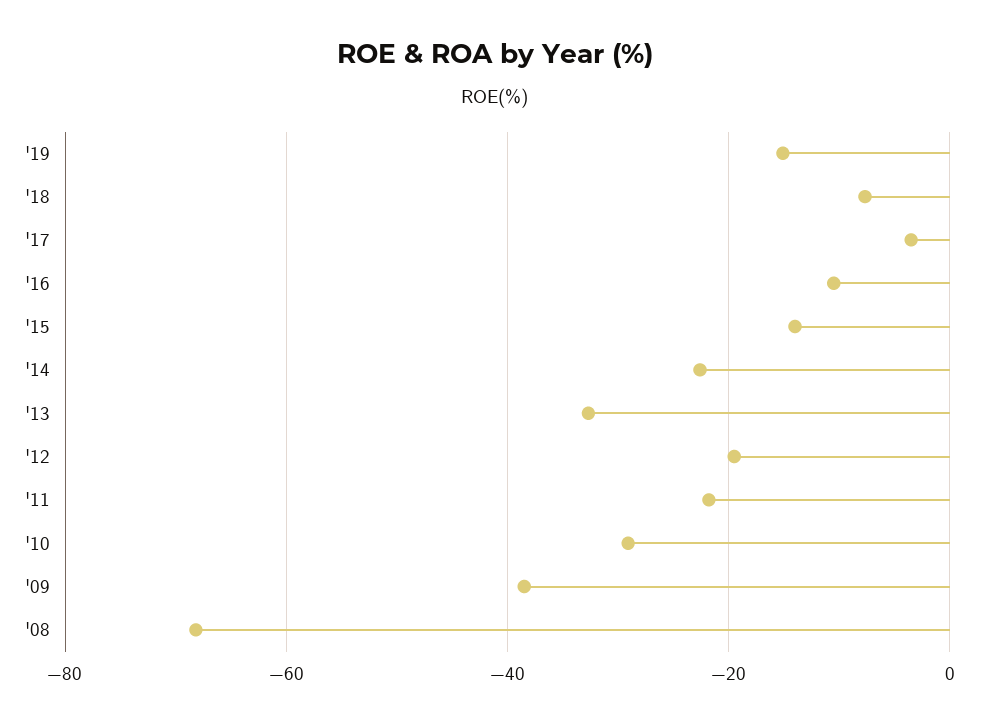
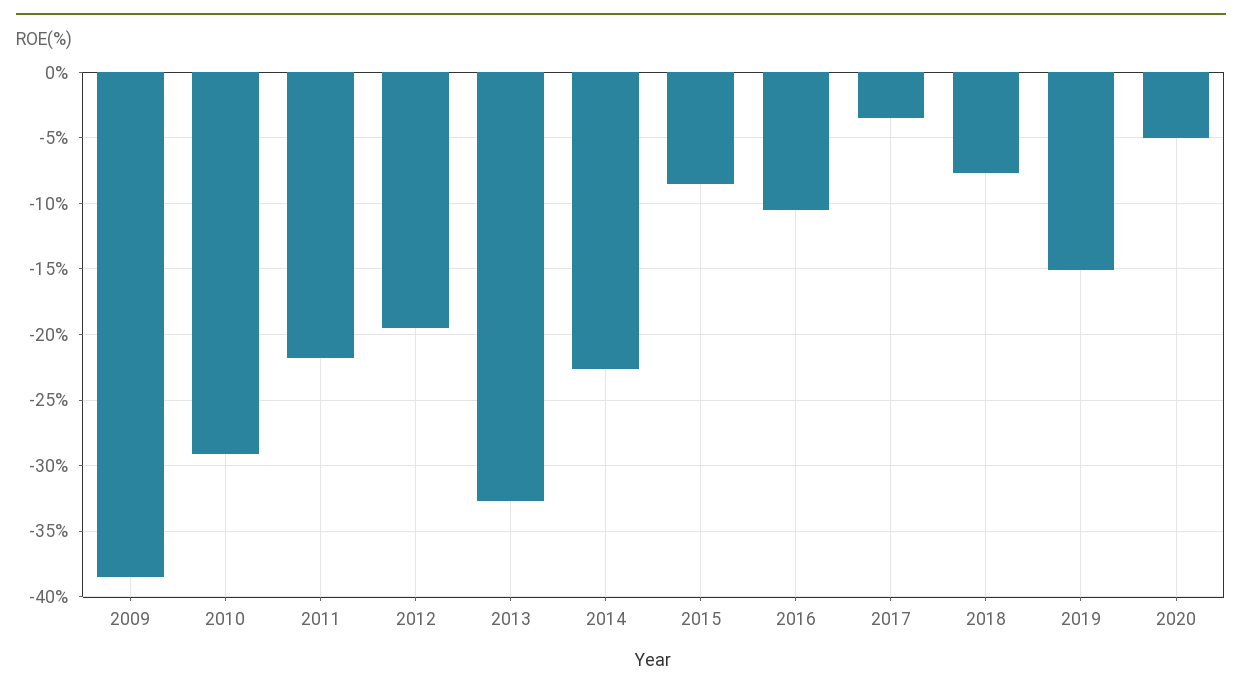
'15: -14 -> -8.5
'08: -68 -> none
2020: none -> -5

